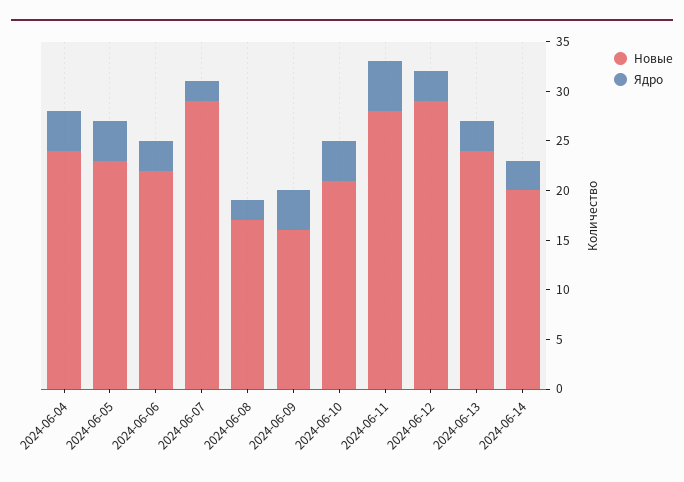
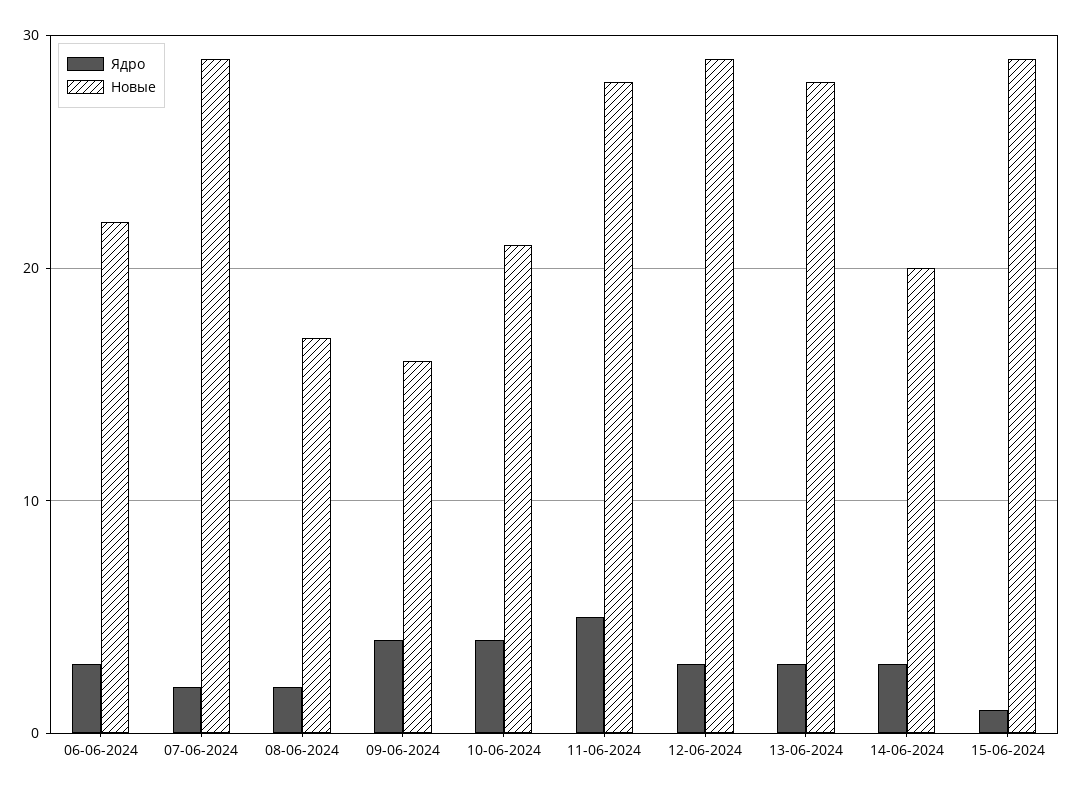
Новые, 2024-06-04: 24 -> none
Ядро, 2024-06-04: 4 -> none
Новые, 2024-06-05: 23 -> none
Ядро, 2024-06-05: 4 -> none
Новые, 2024-06-13: 24 -> 28
Ядро, 15-06-2024: none -> 1
Новые, 15-06-2024: none -> 29

